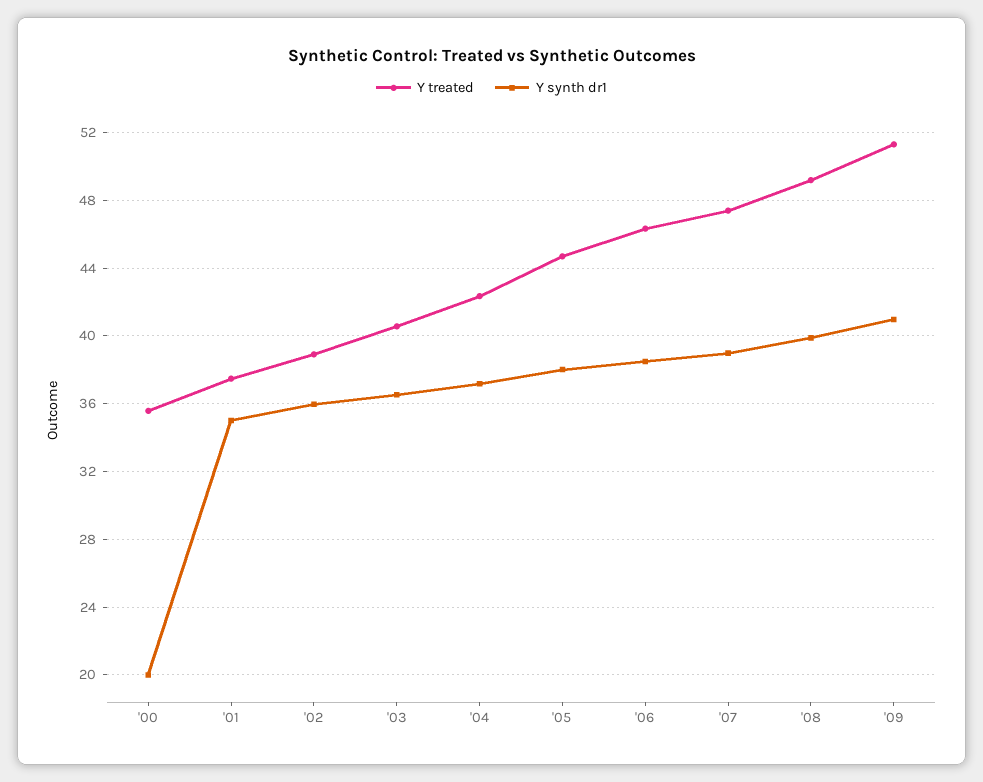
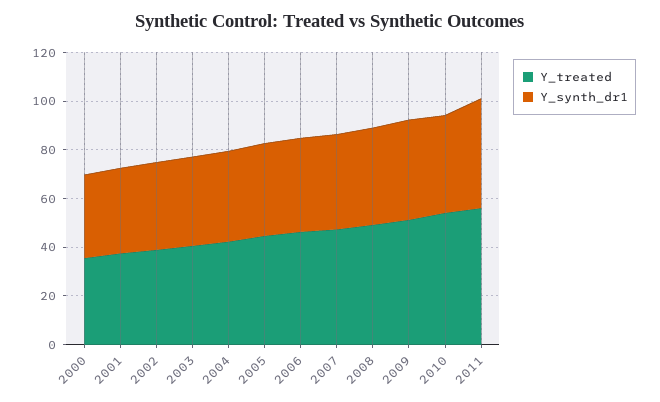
Y synth dr1, '00: 20 -> 35
Y treated, 2010: none -> 55
Y synth dr1, 2010: none -> 40
Y treated, 2011: none -> 55
Y synth dr1, 2011: none -> 45

